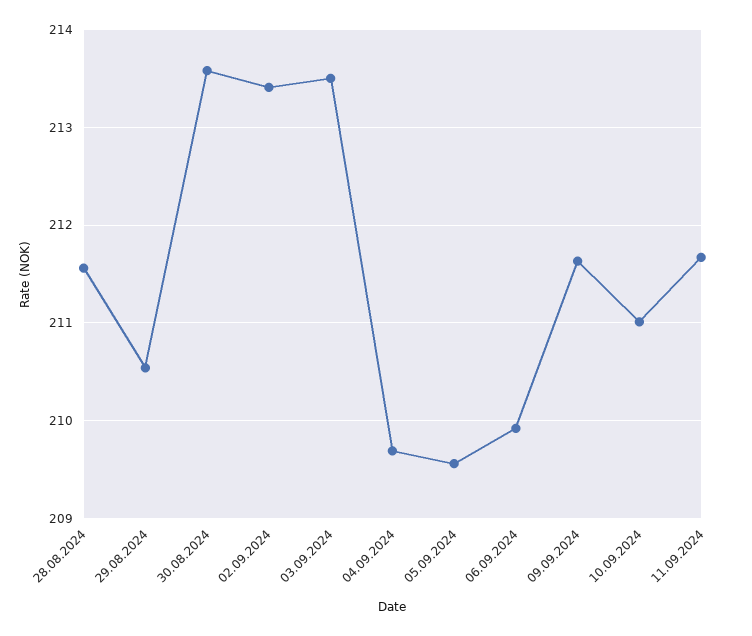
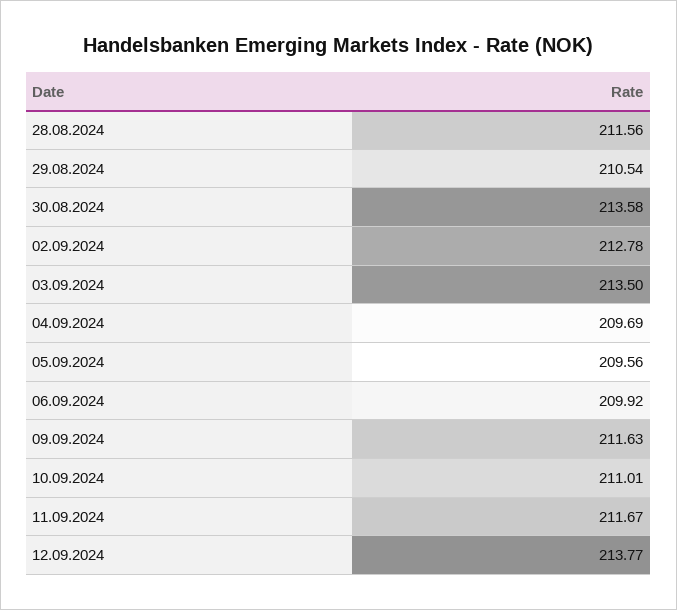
02.09.2024: 213.4 -> 212.78
12.09.2024: none -> 213.77

